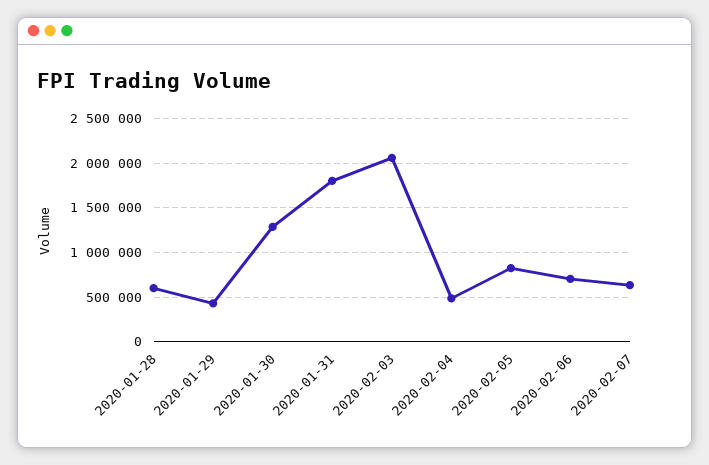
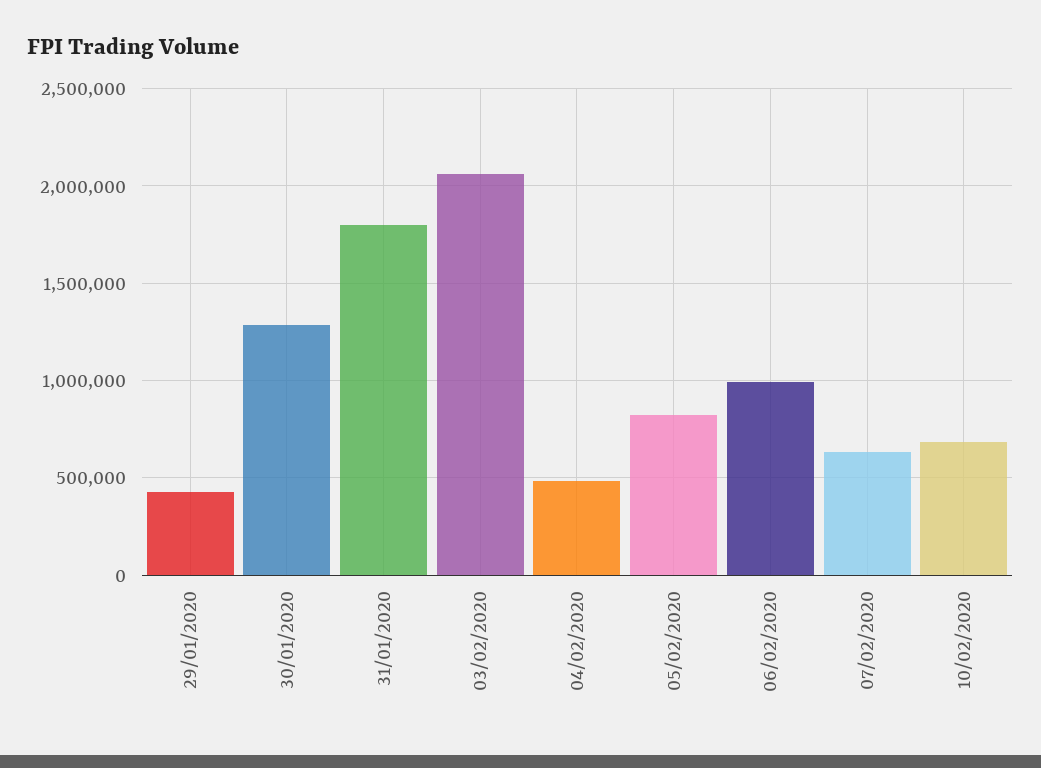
2020-01-28: 600000 -> none
2020-02-06: 700000 -> 1000000
10/02/2020: none -> 700000

